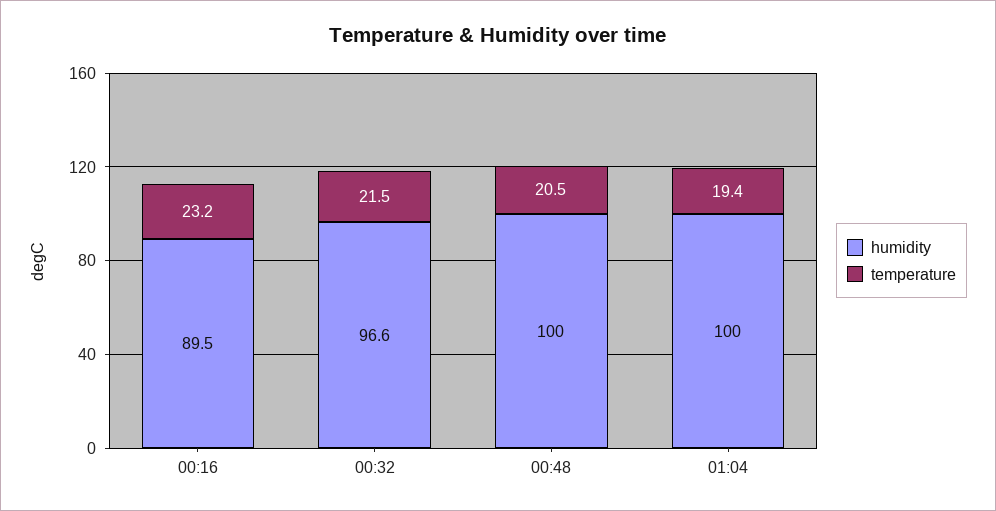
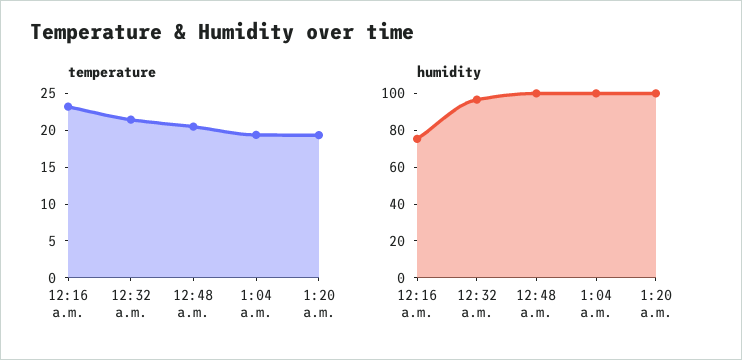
humidity, 00:16: 89.5 -> 75
temperature, 1:20 a.m.: none -> 20
humidity, 1:20 a.m.: none -> 100

